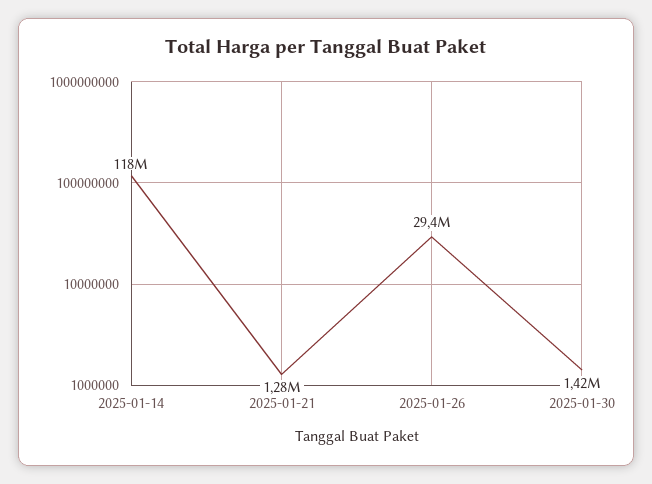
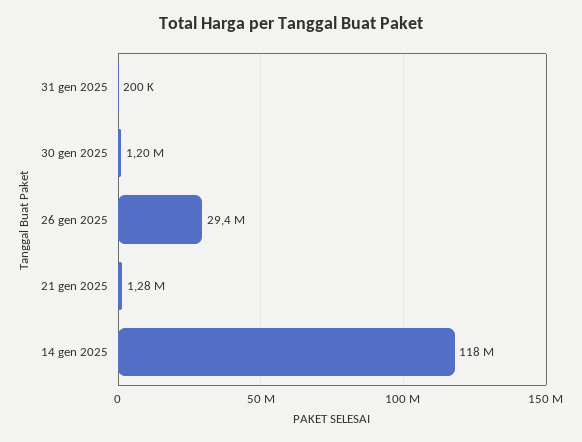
2025-01-30: 1420000 -> 1200000
31 gen 2025: none -> 200000

